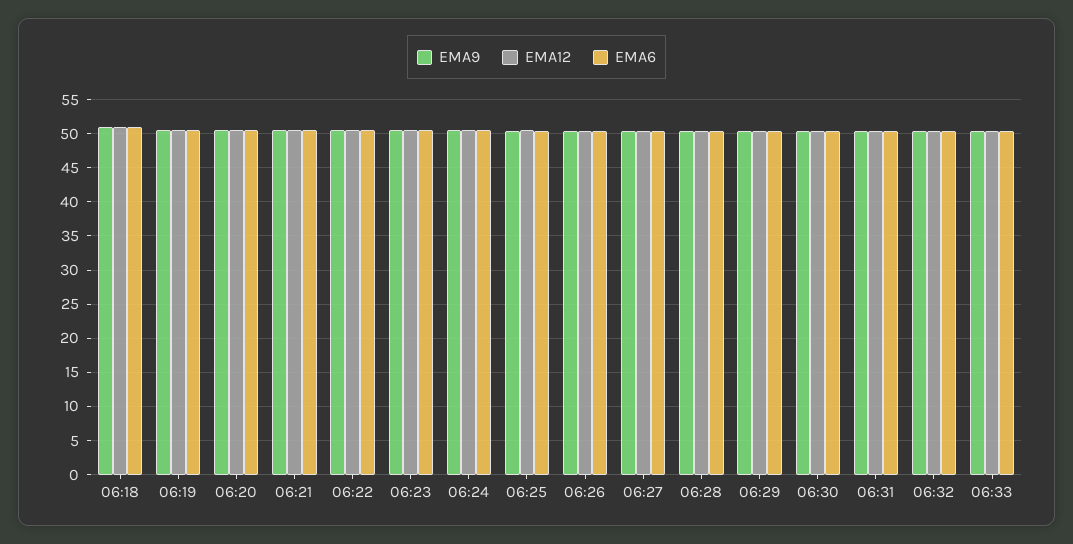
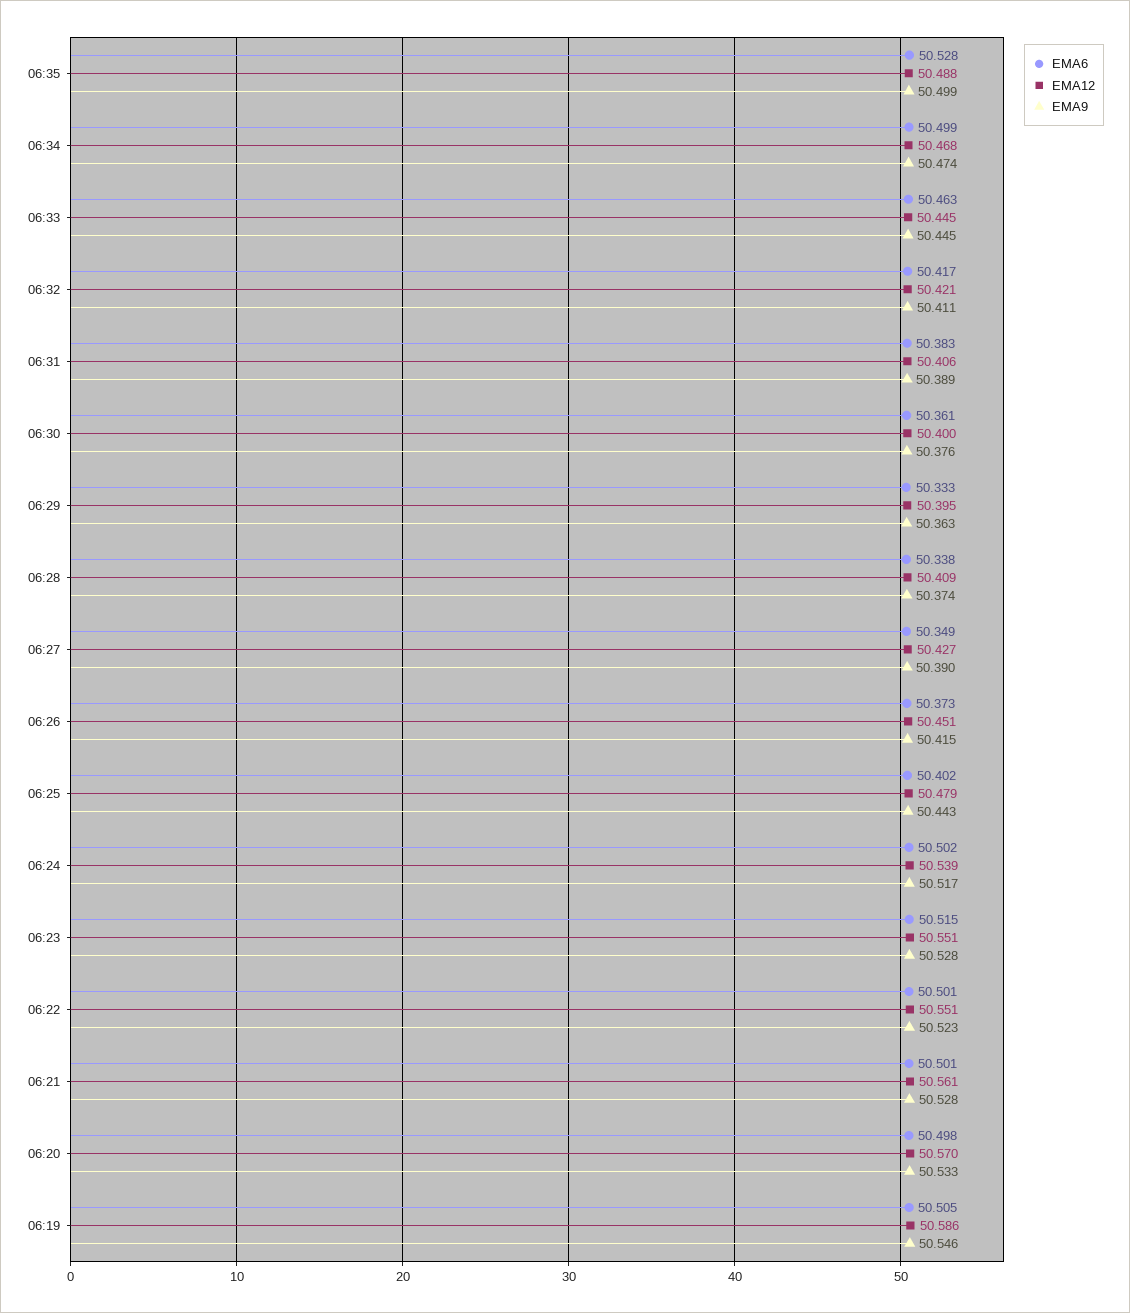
EMA9, 06:18: 51 -> none
EMA12, 06:18: 51 -> none
EMA6, 06:18: 51 -> none
EMA6, 06:35: none -> 50.528
EMA12, 06:35: none -> 50.488
EMA9, 06:35: none -> 50.499
EMA6, 06:34: none -> 50.499
EMA12, 06:34: none -> 50.468
EMA9, 06:34: none -> 50.474

